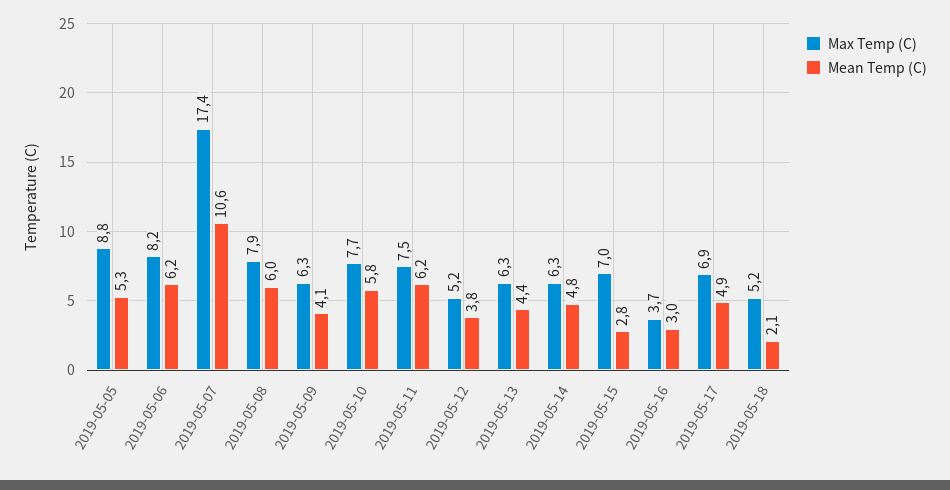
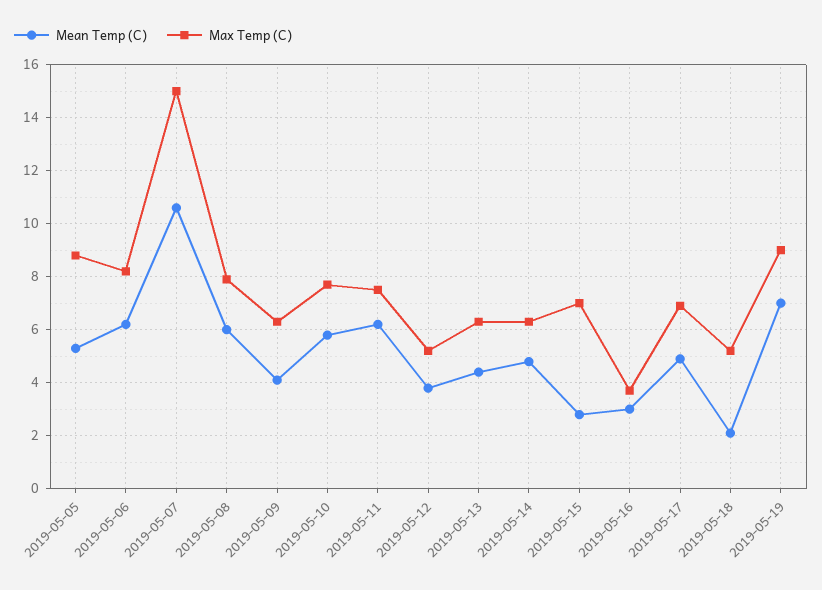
Max Temp (C), 2019-05-07: 17.4 -> 15
Mean Temp (C), 2019-05-19: none -> 7
Max Temp (C), 2019-05-19: none -> 9

